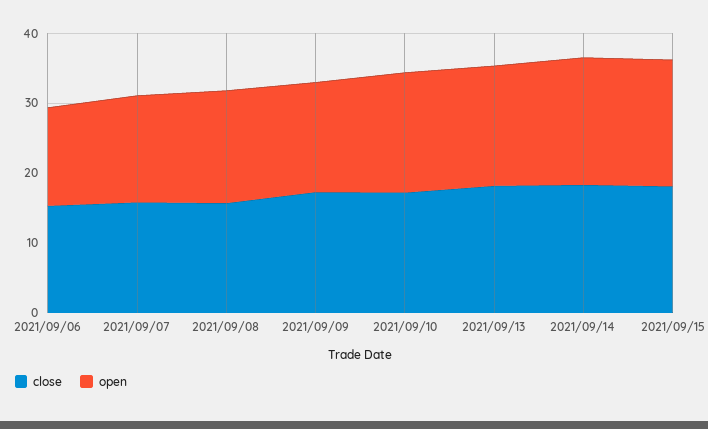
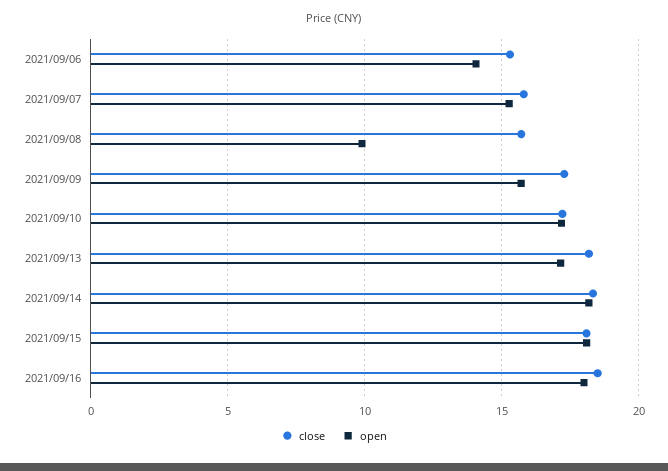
open, 2021/09/08: 16 -> 10
close, 2021/09/16: none -> 18.5
open, 2021/09/16: none -> 18

